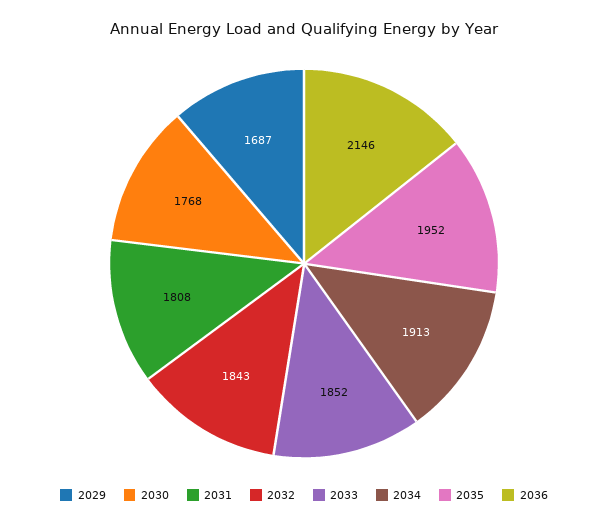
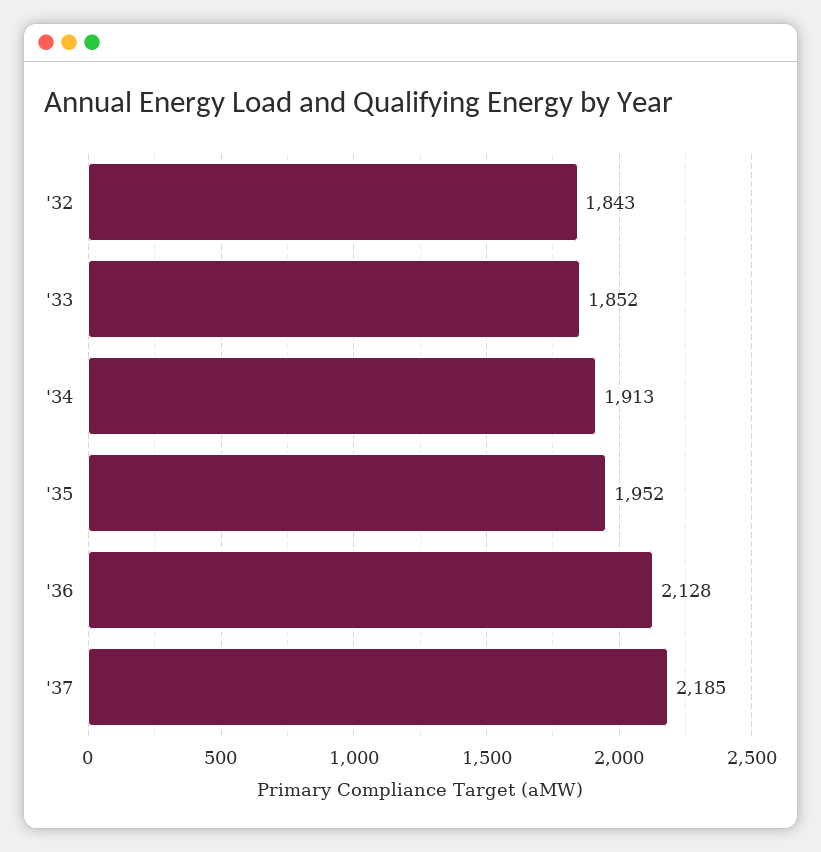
2029: 1687 -> none
2030: 1768 -> none
2031: 1808 -> none
2036: 2146 -> 2128
'37: none -> 2185

